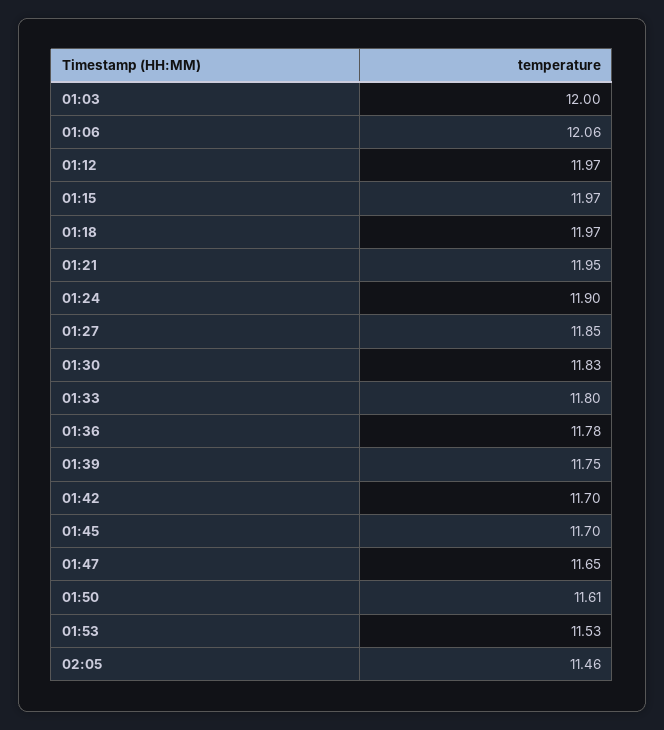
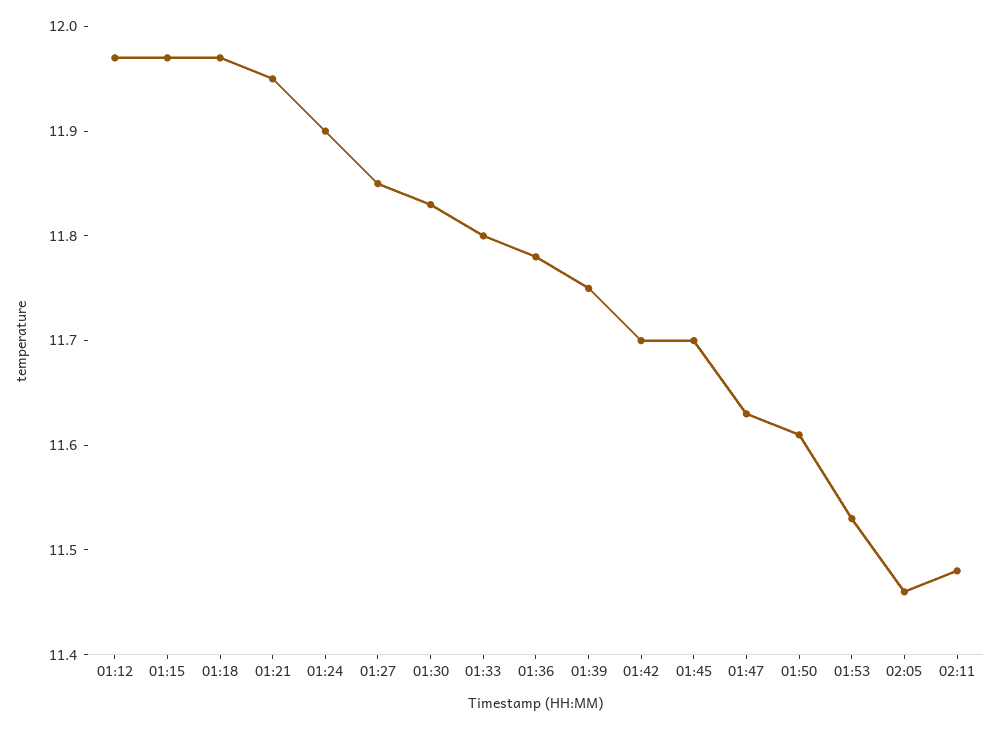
01:03: 12 -> none
01:06: 12.06 -> none
01:47: 11.65 -> 11.63
02:11: none -> 11.48

